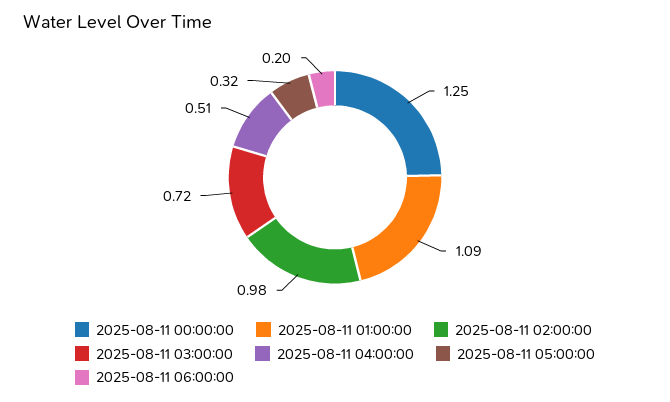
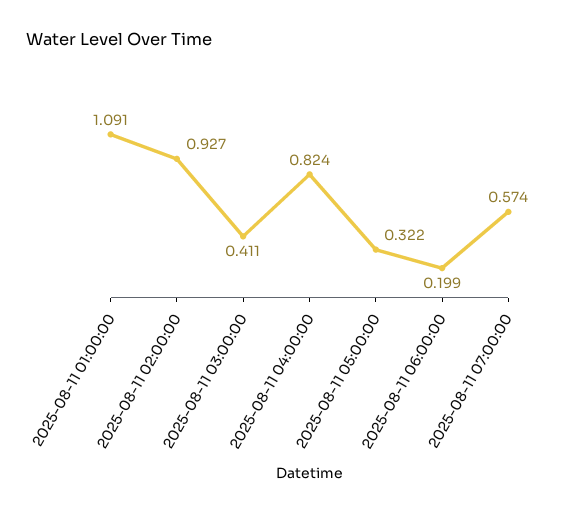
2025-08-11 00:00:00: 1.25 -> none
2025-08-11 02:00:00: 0.98 -> 0.927
2025-08-11 03:00:00: 0.72 -> 0.411
2025-08-11 04:00:00: 0.51 -> 0.824
2025-08-11 07:00:00: none -> 0.574

